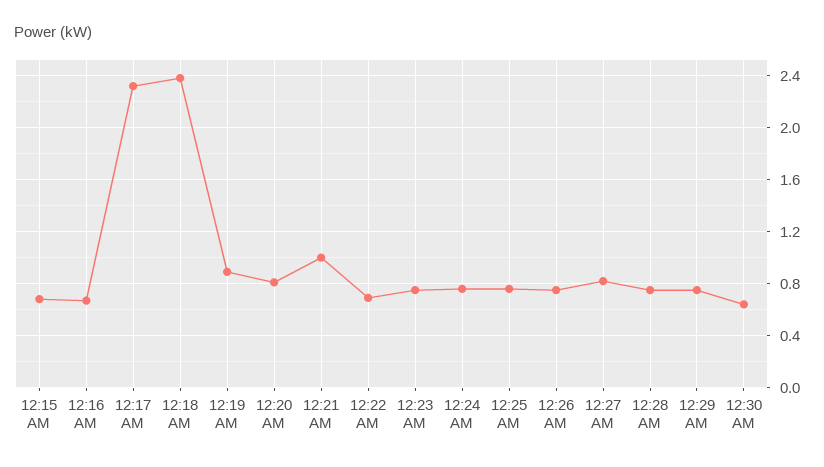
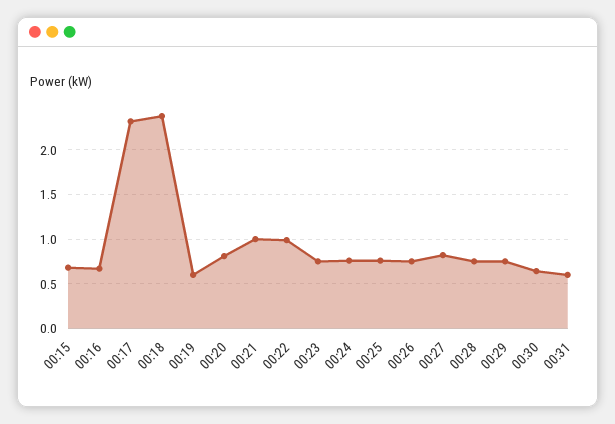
12:19 AM: 0.9 -> 0.6
12:22 AM: 0.7 -> 1
00:31: none -> 0.6

